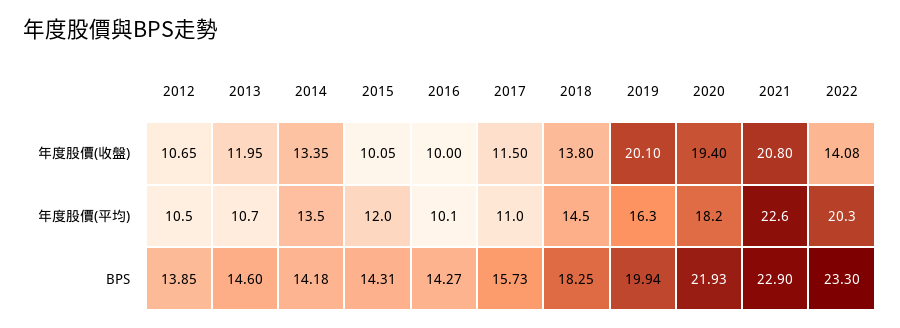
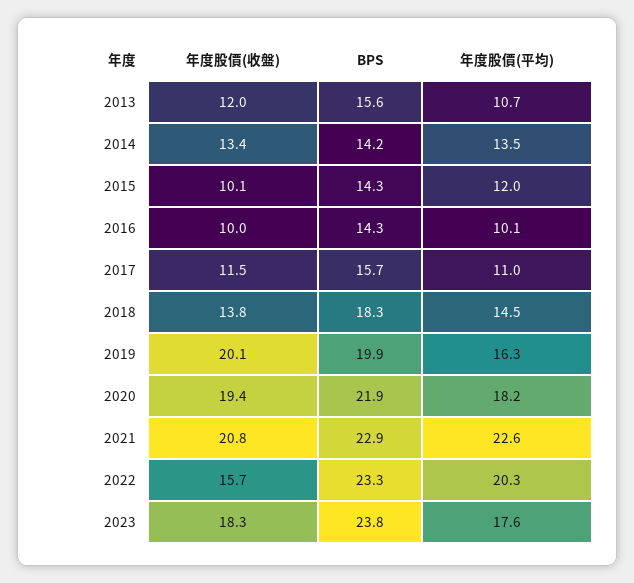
2012, 年度股價(收盤): 10.65 -> none
2022, 年度股價(收盤): 14.08 -> 15.7
2012, 年度股價(平均): 10.5 -> none
2012, BPS: 13.85 -> none
2013, BPS: 14.6 -> 15.6
2023, 年度股價(收盤): none -> 18.3
2023, BPS: none -> 23.8
2023, 年度股價(平均): none -> 17.6

